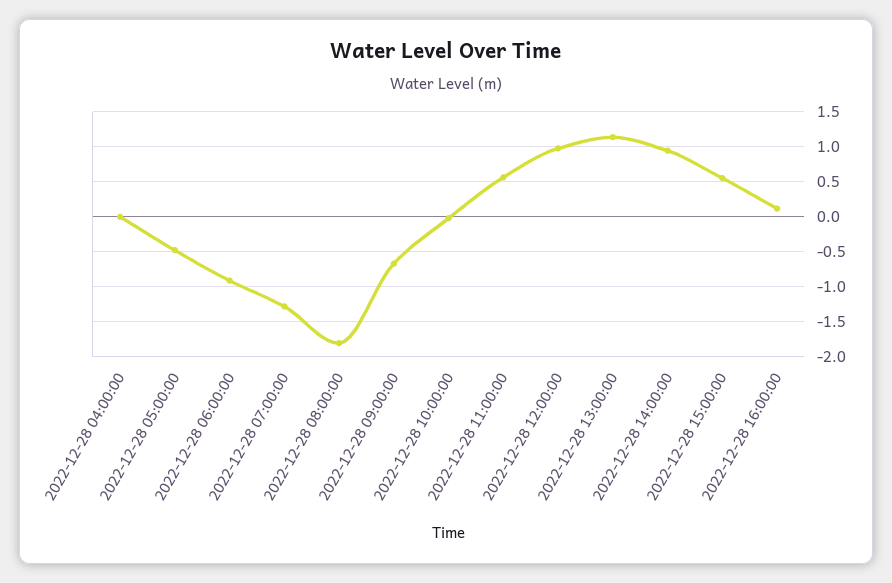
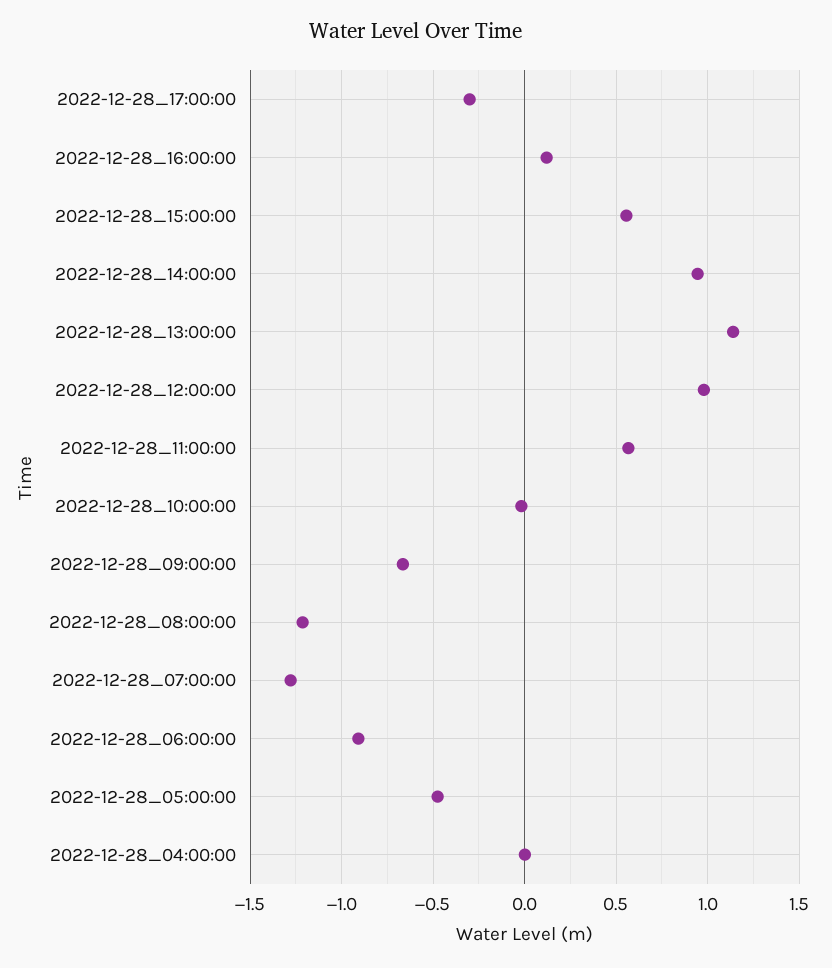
2022-12-28 08:00:00: -1.8 -> -1.2
2022-12-28_17:00:00: none -> -0.3

